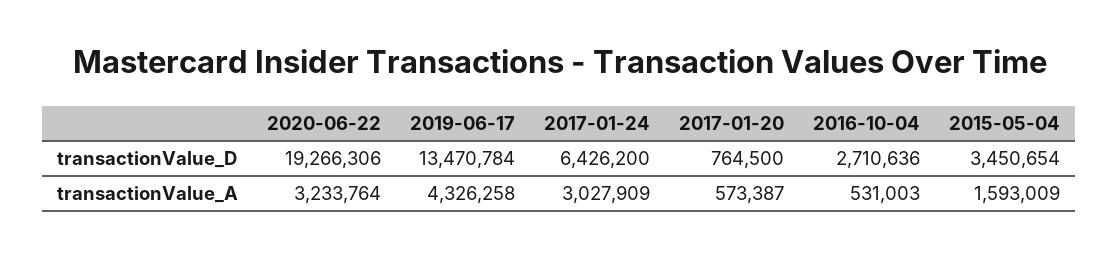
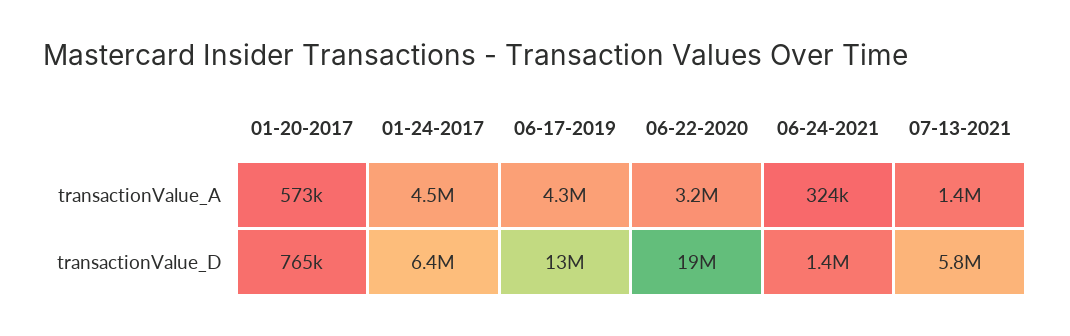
2016-10-04, transactionValue_D: 2710636 -> none
2015-05-04, transactionValue_D: 3450654 -> none
2017-01-24, transactionValue_A: 3027909 -> 4500000
2016-10-04, transactionValue_A: 531003 -> none
2015-05-04, transactionValue_A: 1593009 -> none
06-24-2021, transactionValue_A: none -> 324000
07-13-2021, transactionValue_A: none -> 1400000
06-24-2021, transactionValue_D: none -> 1400000
07-13-2021, transactionValue_D: none -> 5800000

